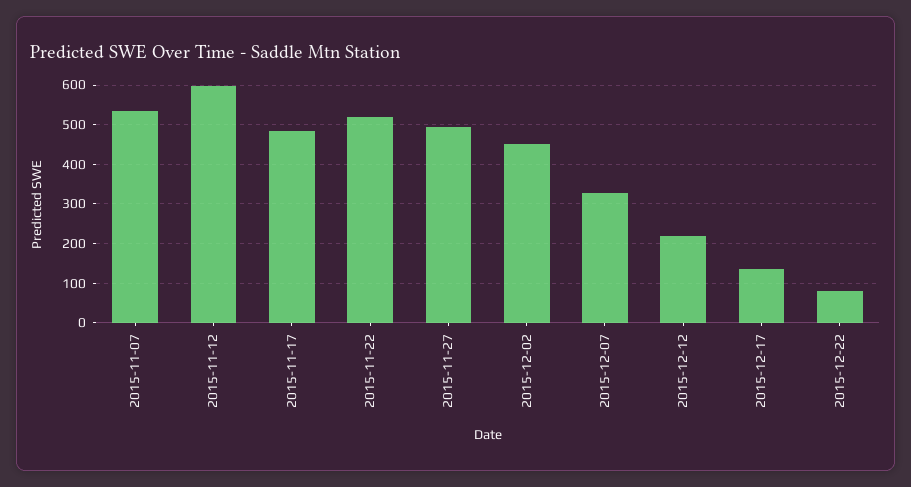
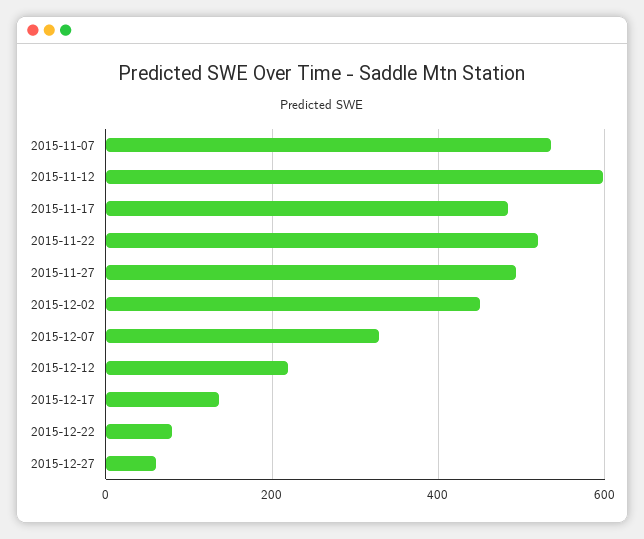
2015-12-27: none -> 60

